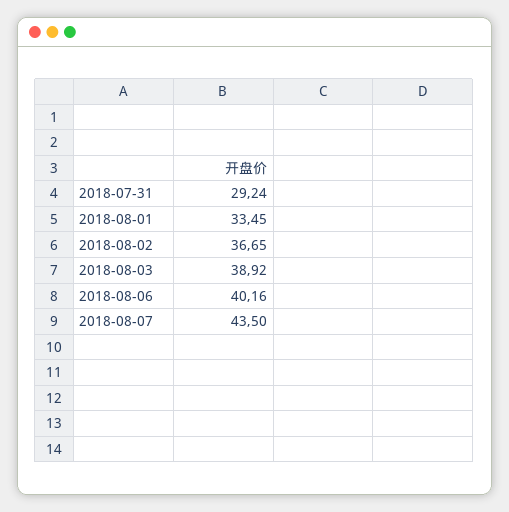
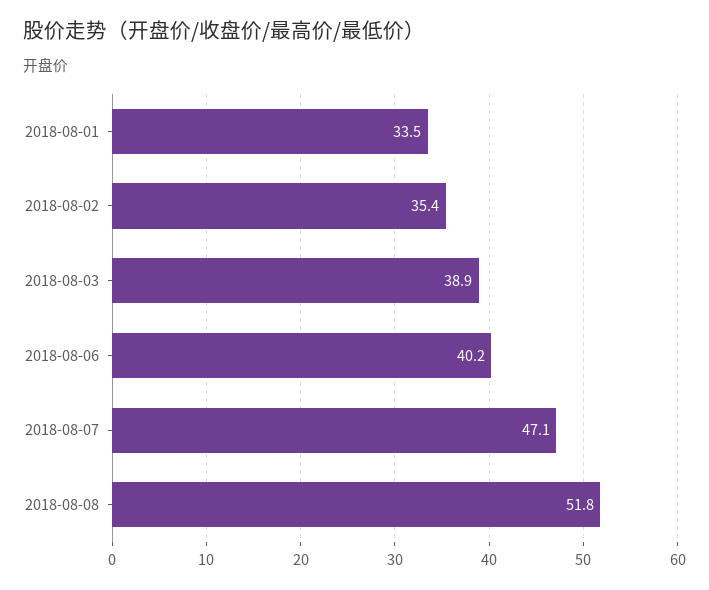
2018-07-31: 29.24 -> none
2018-08-02: 36.65 -> 35.4
2018-08-07: 43.5 -> 47.1
2018-08-08: none -> 51.8

